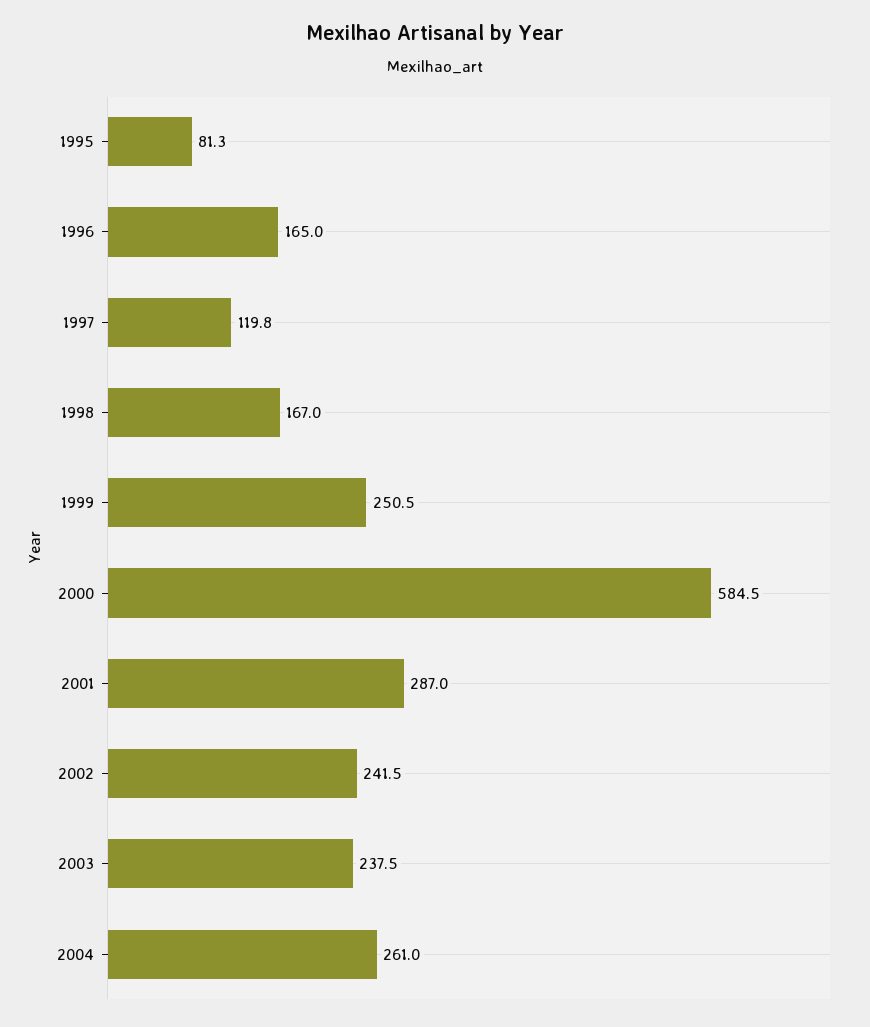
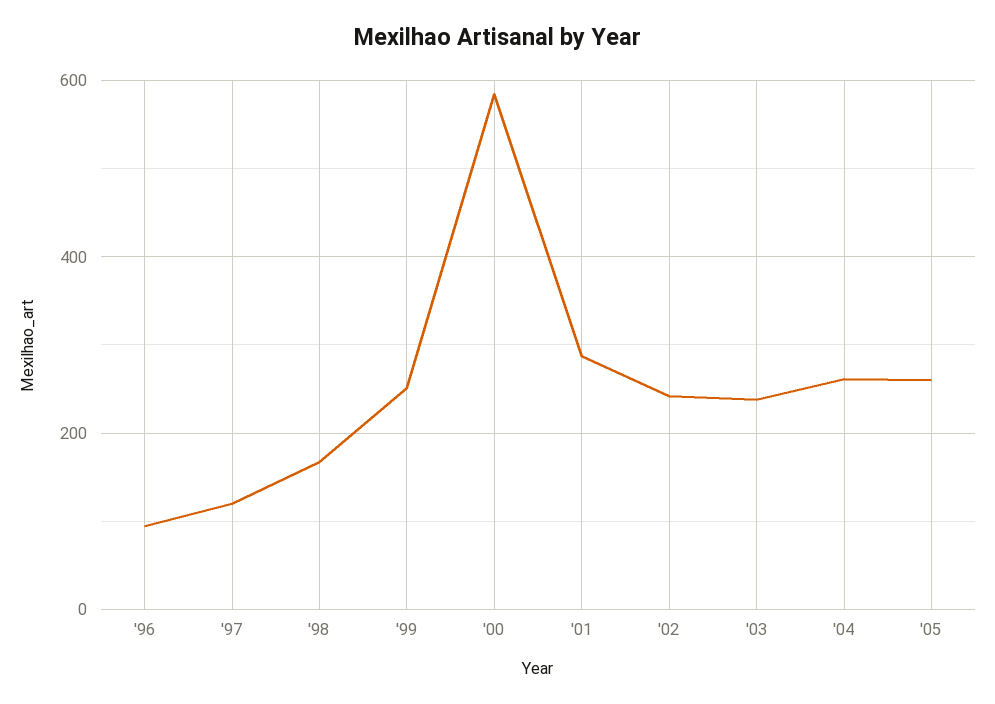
1995: 81.3 -> none
1996: 165 -> 100
'05: none -> 260

